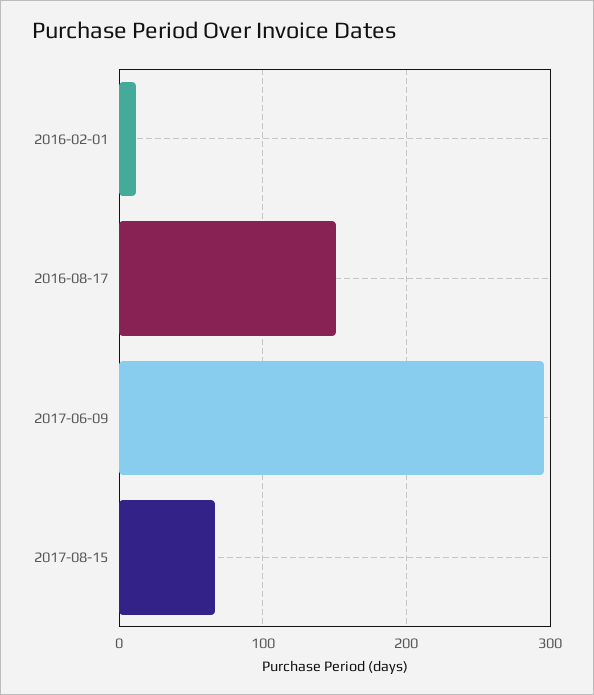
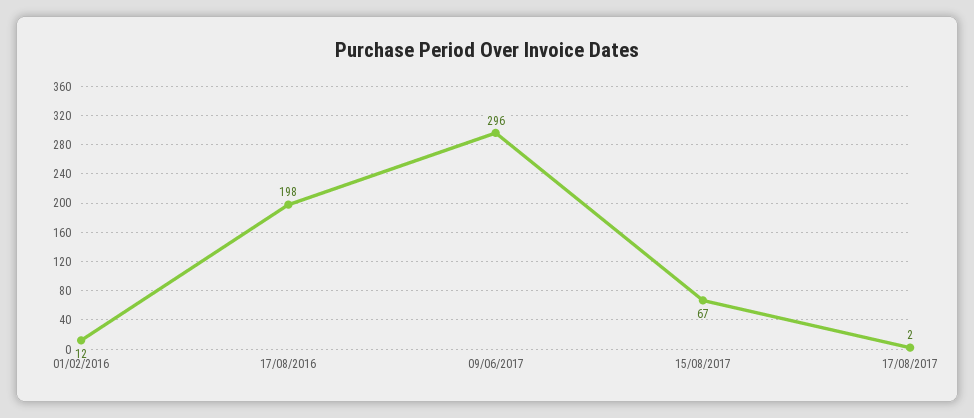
2016-08-17: 150 -> 198
17/08/2017: none -> 2

